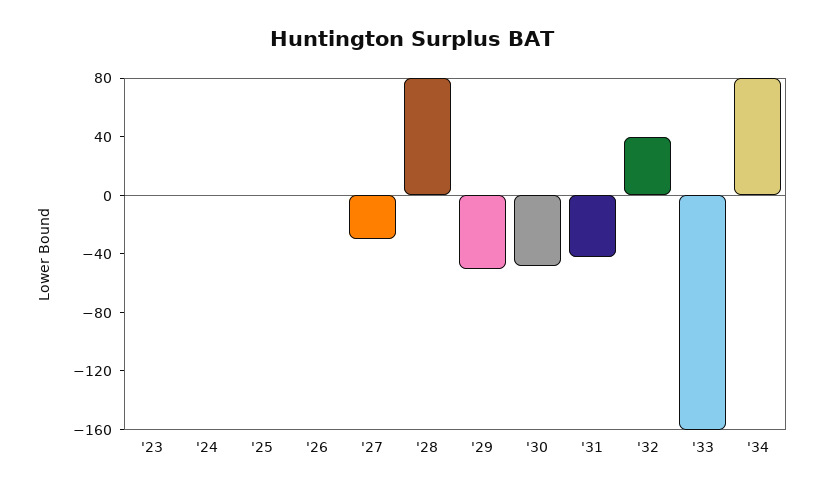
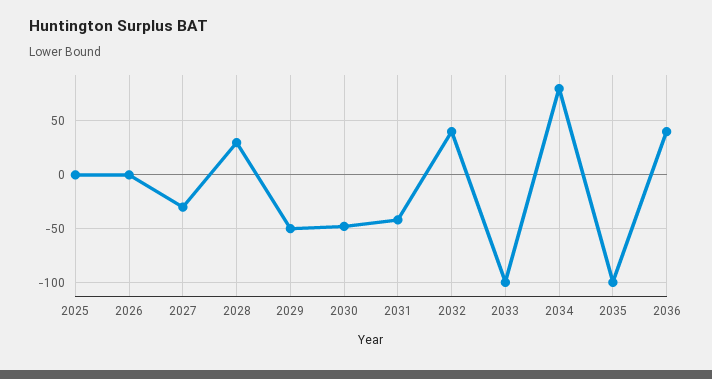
'23: 0 -> none
'24: 0 -> none
'28: 80 -> 30
'33: -160 -> -100
2035: none -> -100
2036: none -> 40

